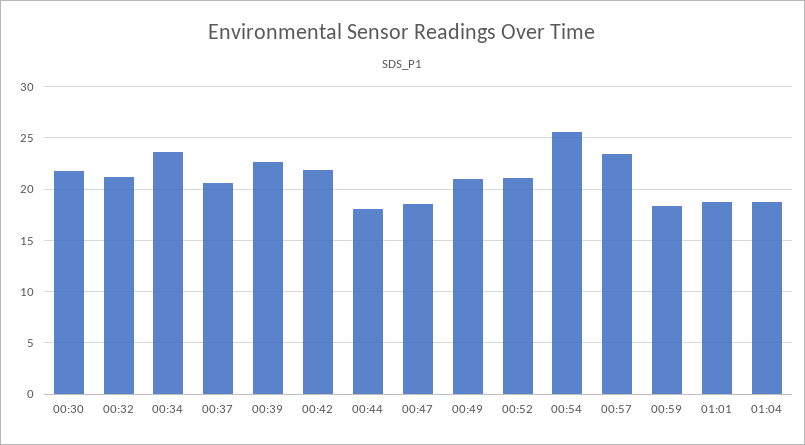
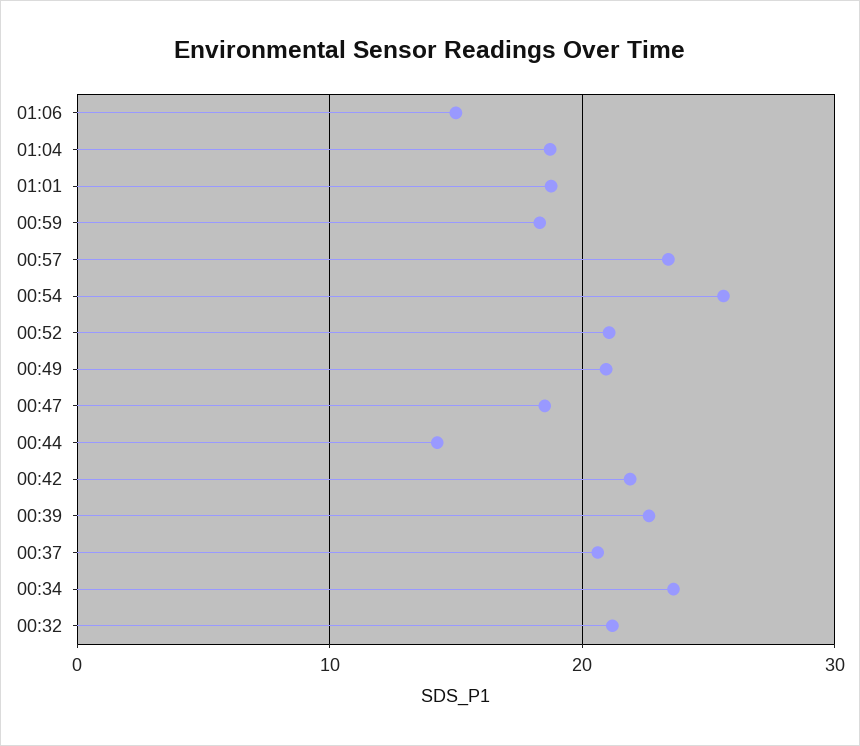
00:30: 22 -> none
00:44: 18 -> 14
01:06: none -> 15

